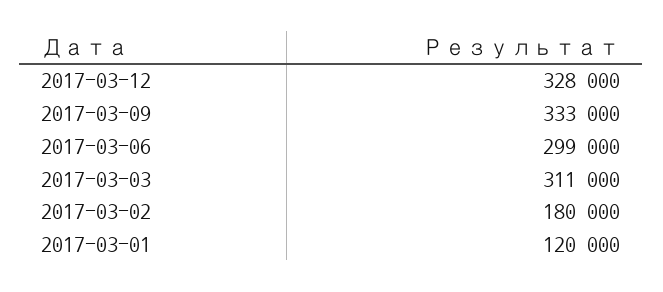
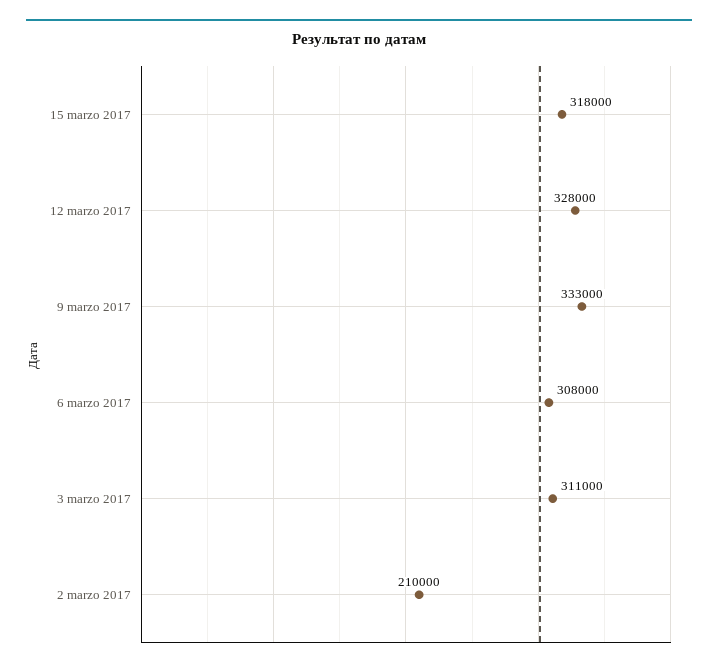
2017-03-06: 299000 -> 308000
2017-03-02: 180000 -> 210000
2017-03-01: 120000 -> none
15 marzo 2017: none -> 318000

